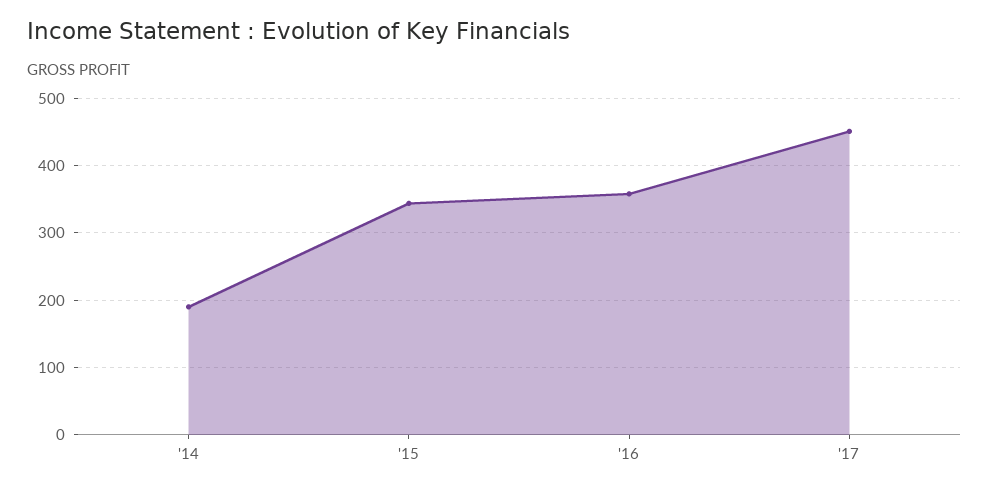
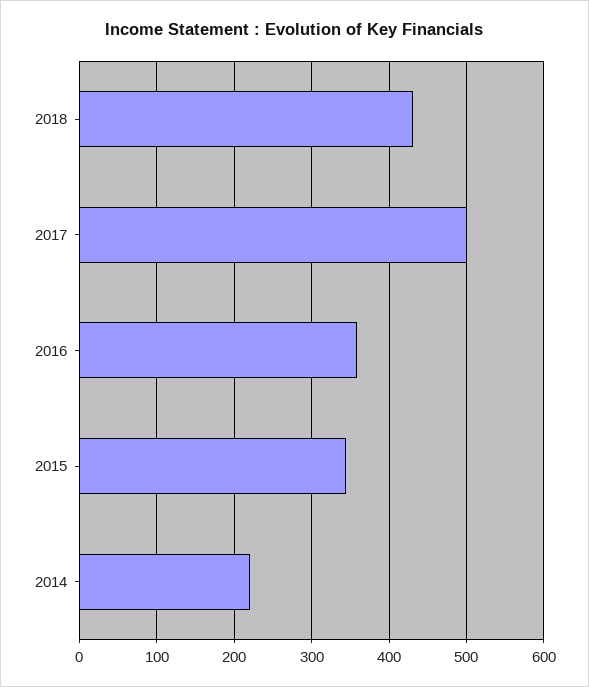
'14: 190 -> 220
'17: 450 -> 500
2018: none -> 430

